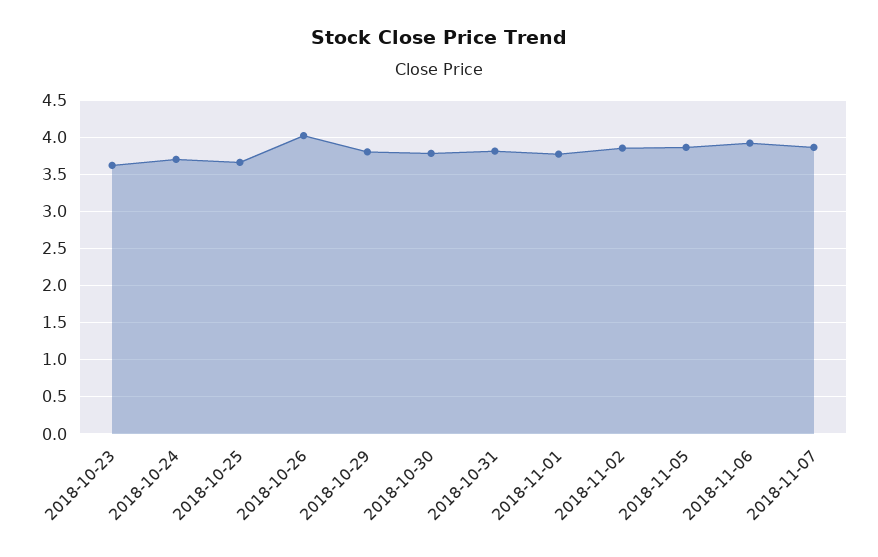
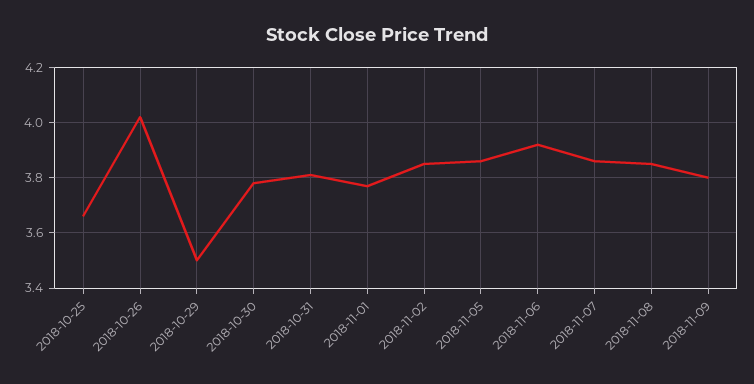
2018-10-23: 3.6 -> none
2018-10-24: 3.7 -> none
2018-10-29: 3.8 -> 3.5
2018-11-08: none -> 3.85
2018-11-09: none -> 3.8

